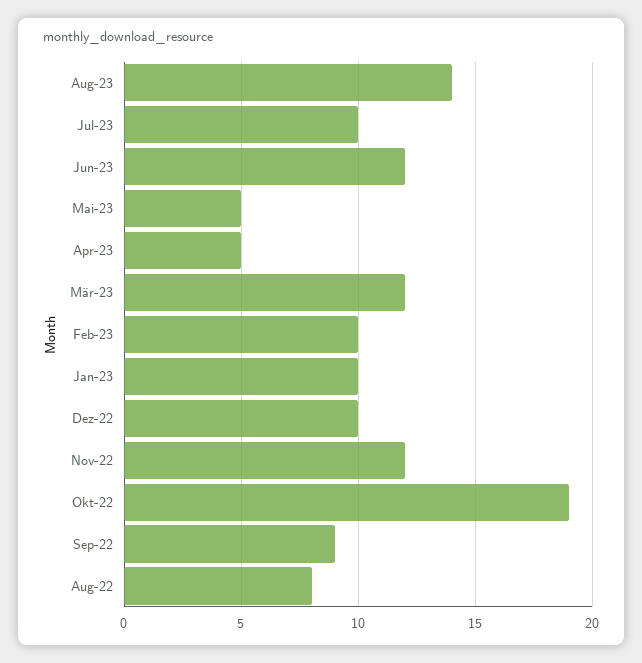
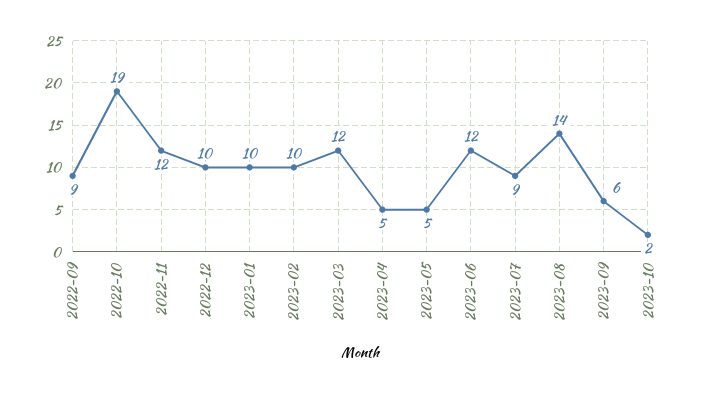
Jul-23: 10 -> 9
Aug-22: 8 -> none
2023-09: none -> 6
2023-10: none -> 2

